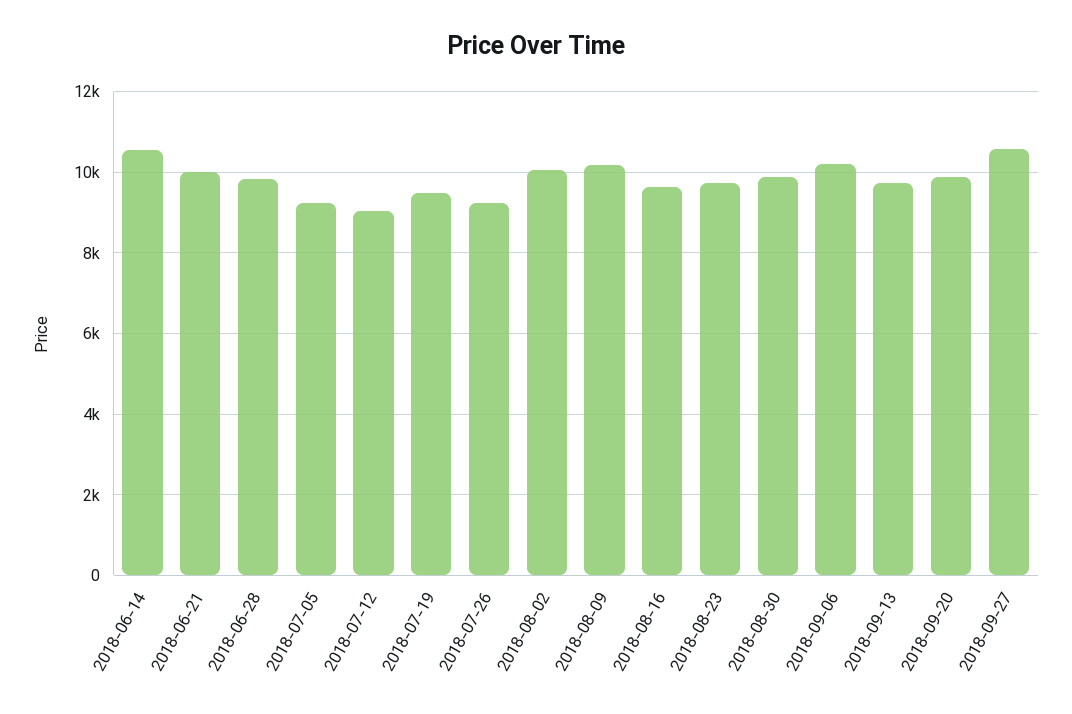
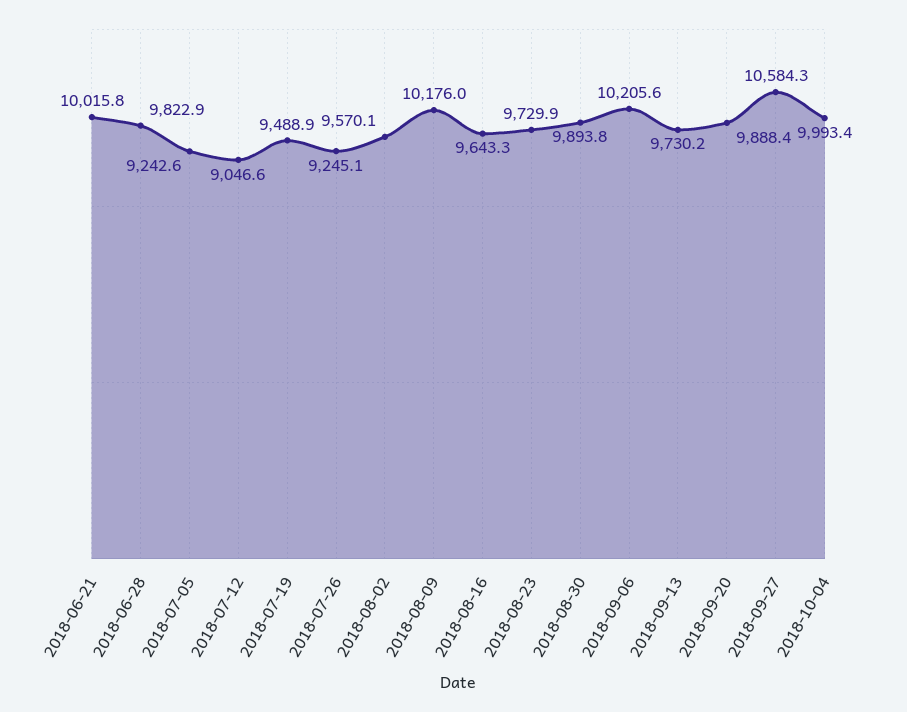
2018-06-14: 10600 -> none
2018-08-02: 10000 -> 9570.1
2018-10-04: none -> 9993.4

